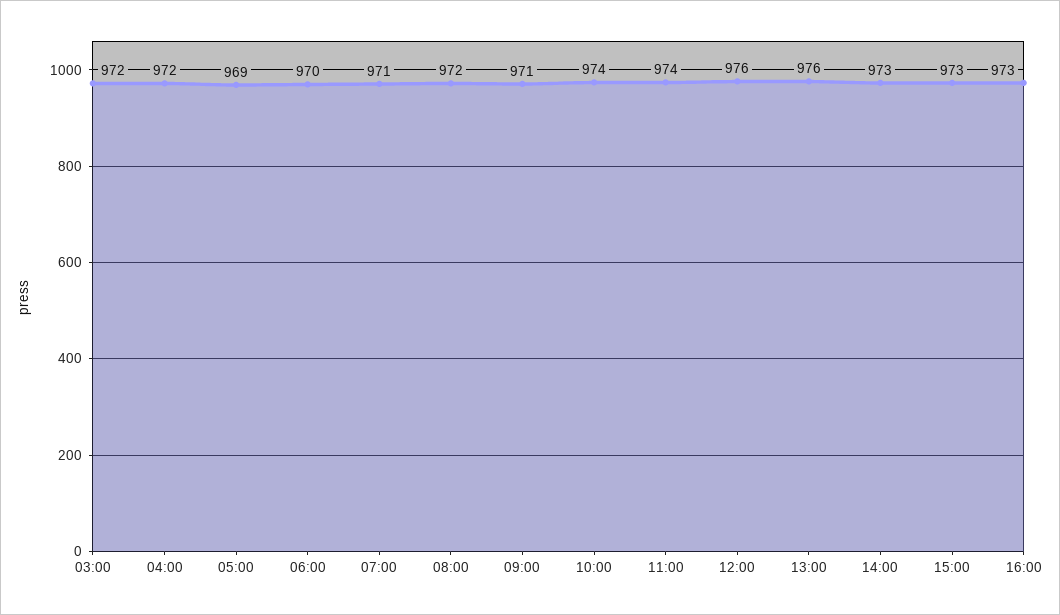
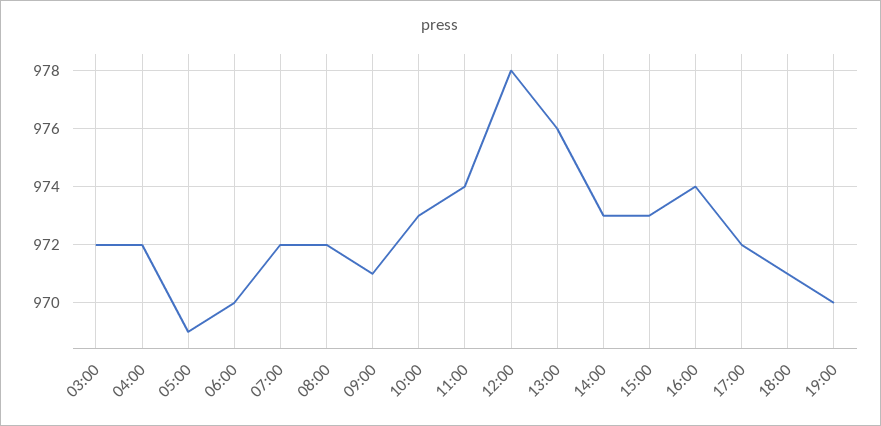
07:00: 971 -> 972
10:00: 974 -> 973
12:00: 976 -> 978
16:00: 973 -> 974
17:00: none -> 972
18:00: none -> 971
19:00: none -> 970

